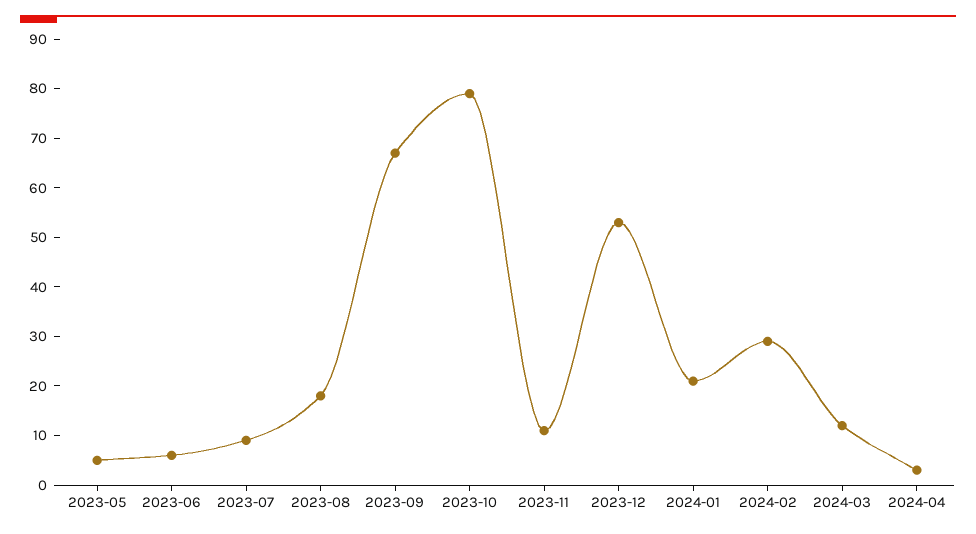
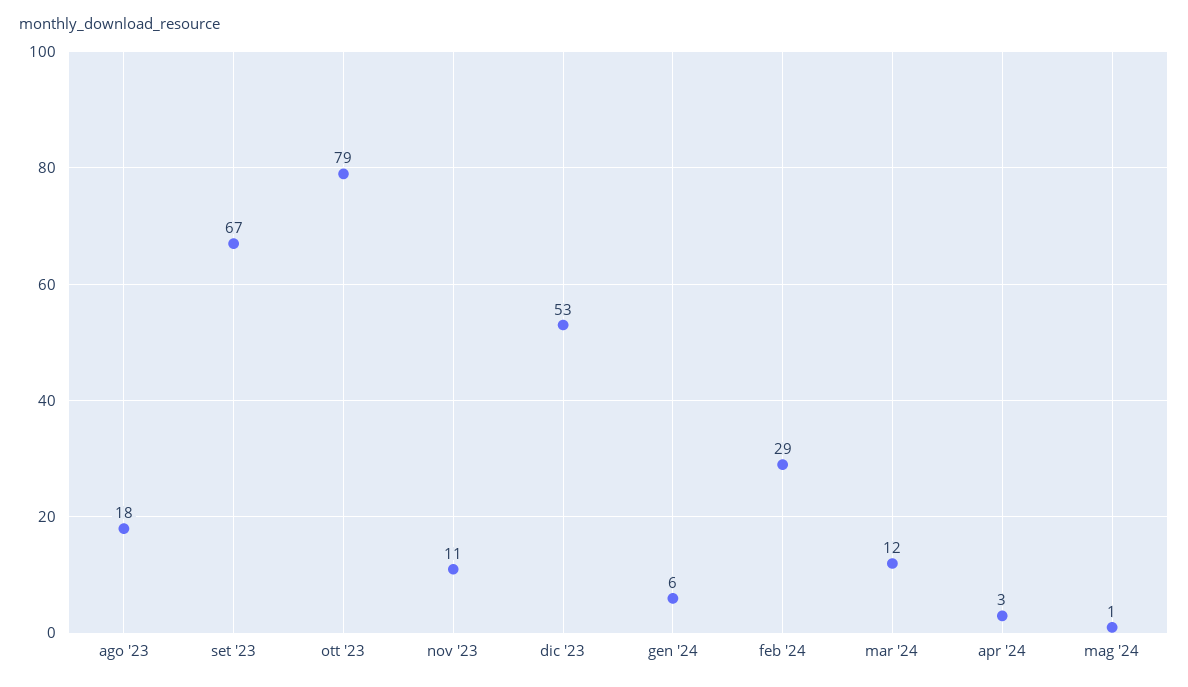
2023-05: 5 -> none
2023-06: 5 -> none
2023-07: 10 -> none
2024-01: 20 -> 6
mag '24: none -> 1

